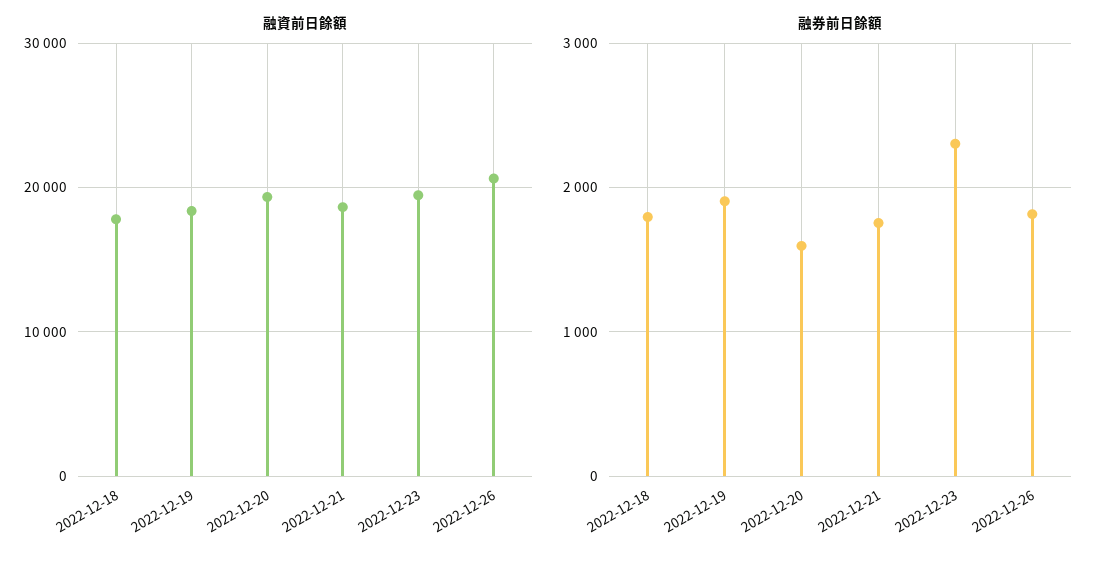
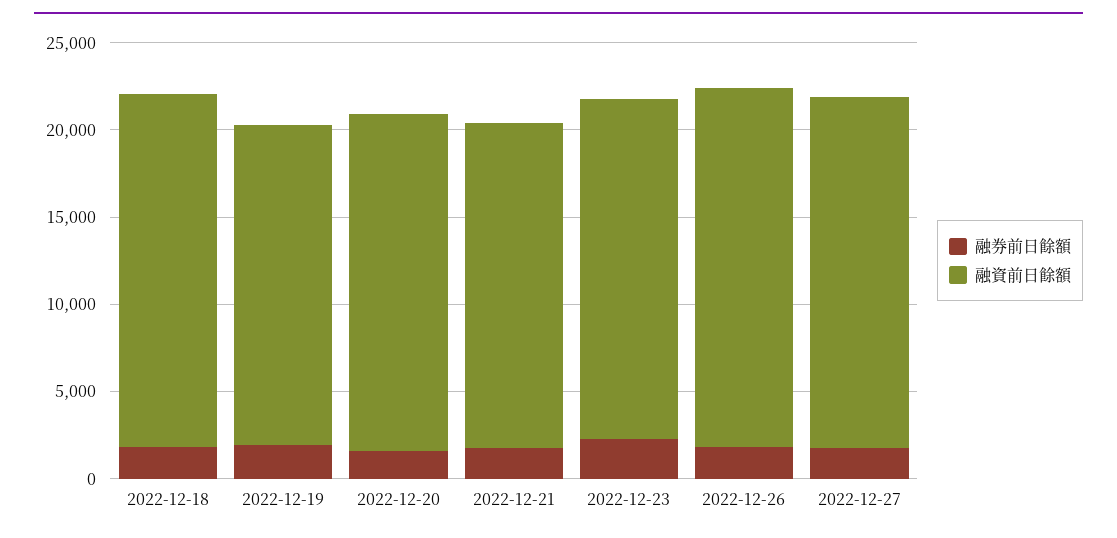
融資前日餘額, 2022-12-18: 18000 -> 20000
融券前日餘額, 2022-12-27: none -> 2000
融資前日餘額, 2022-12-27: none -> 20000

